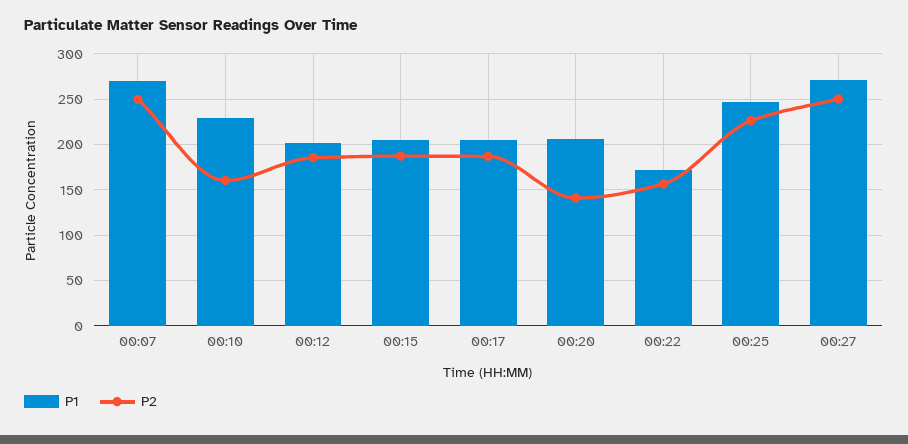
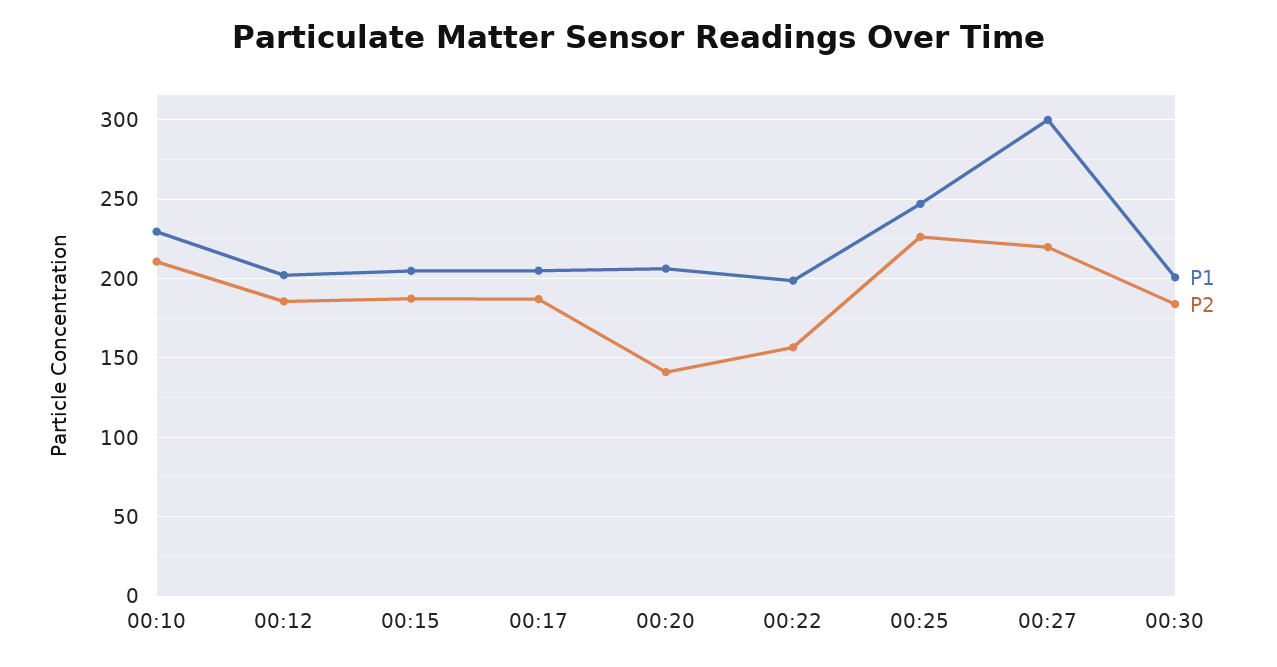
P1, 00:07: 270 -> none
P2, 00:07: 250 -> none
P2, 00:10: 160 -> 210
P1, 00:22: 170 -> 200
P1, 00:27: 270 -> 300
P2, 00:27: 250 -> 220
P1, 00:30: none -> 200
P2, 00:30: none -> 185

